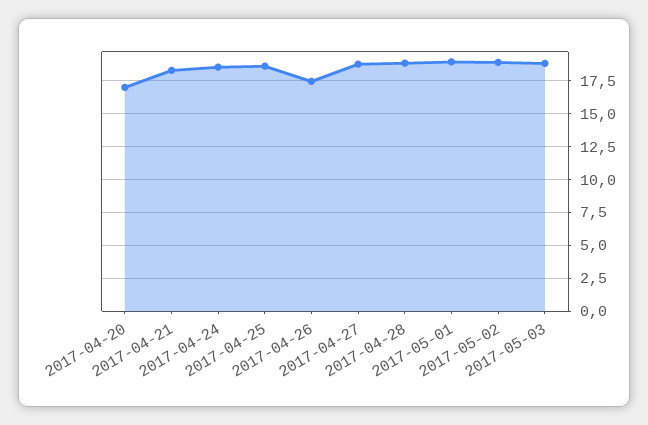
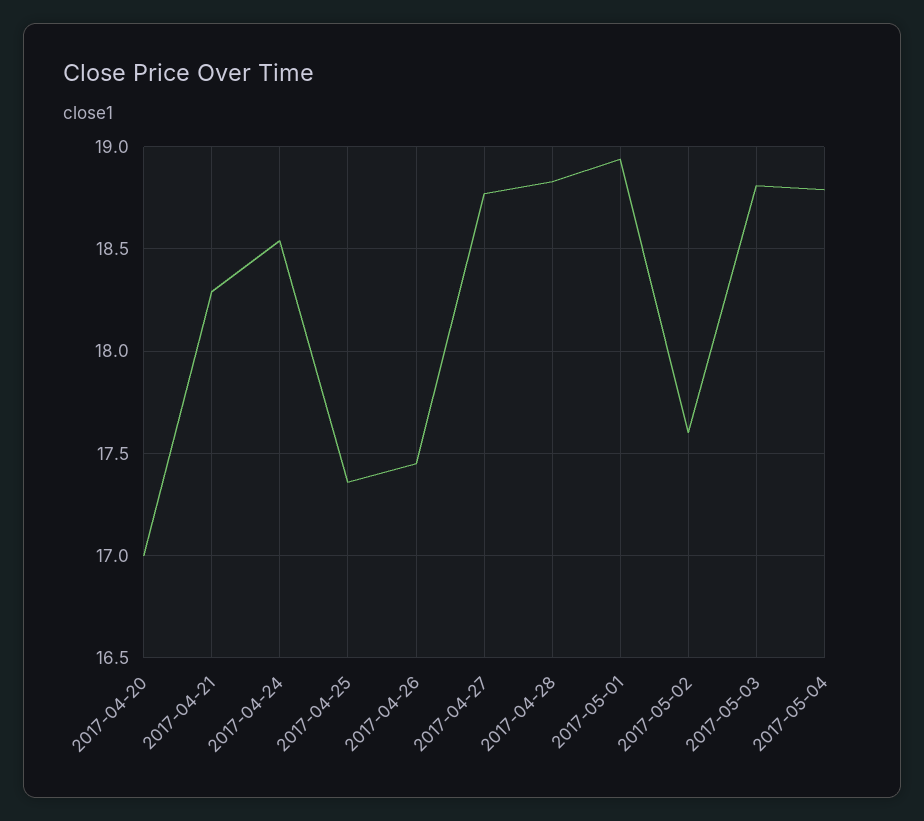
2017-04-25: 18.5 -> 17.35
2017-05-02: 19 -> 17.6
2017-05-04: none -> 18.8

